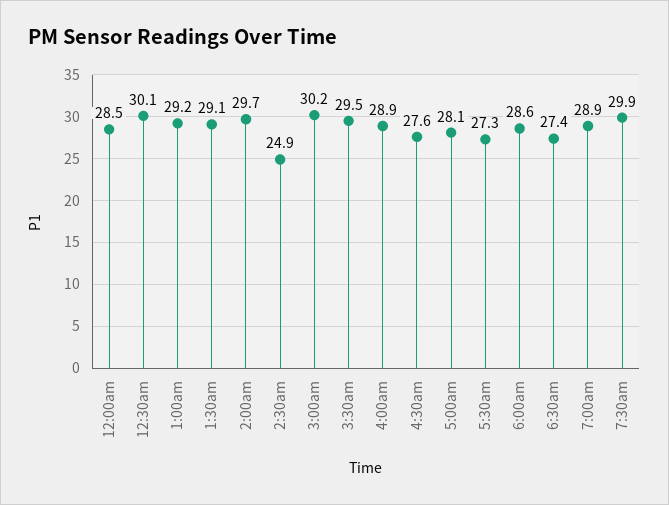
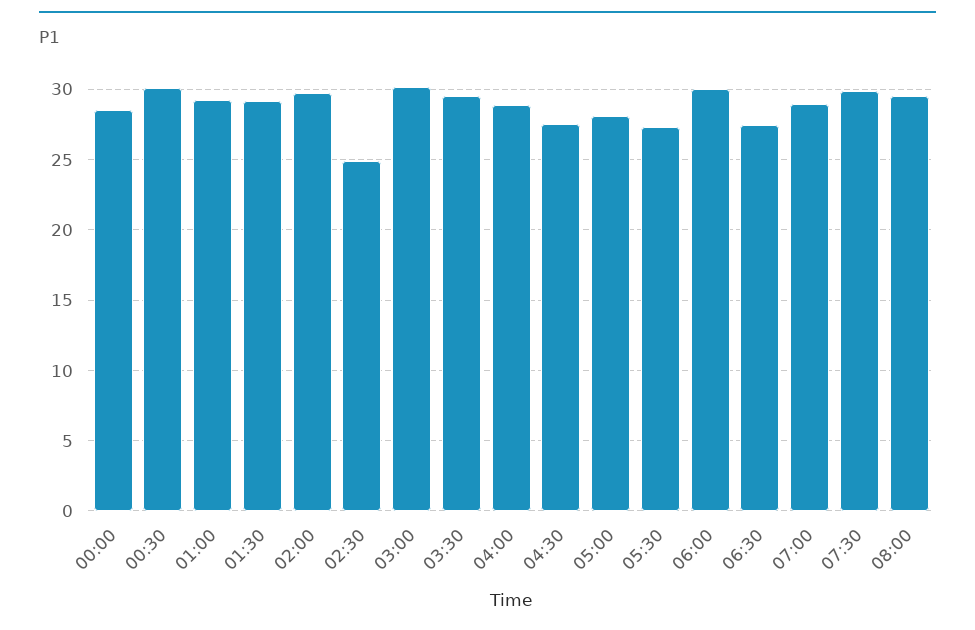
6:00am: 28.6 -> 30
08:00: none -> 29.5

